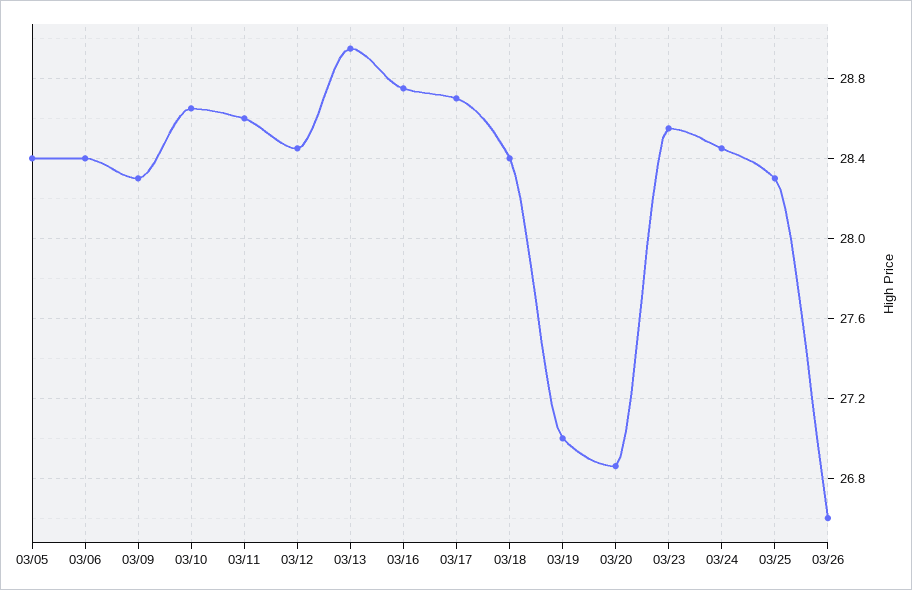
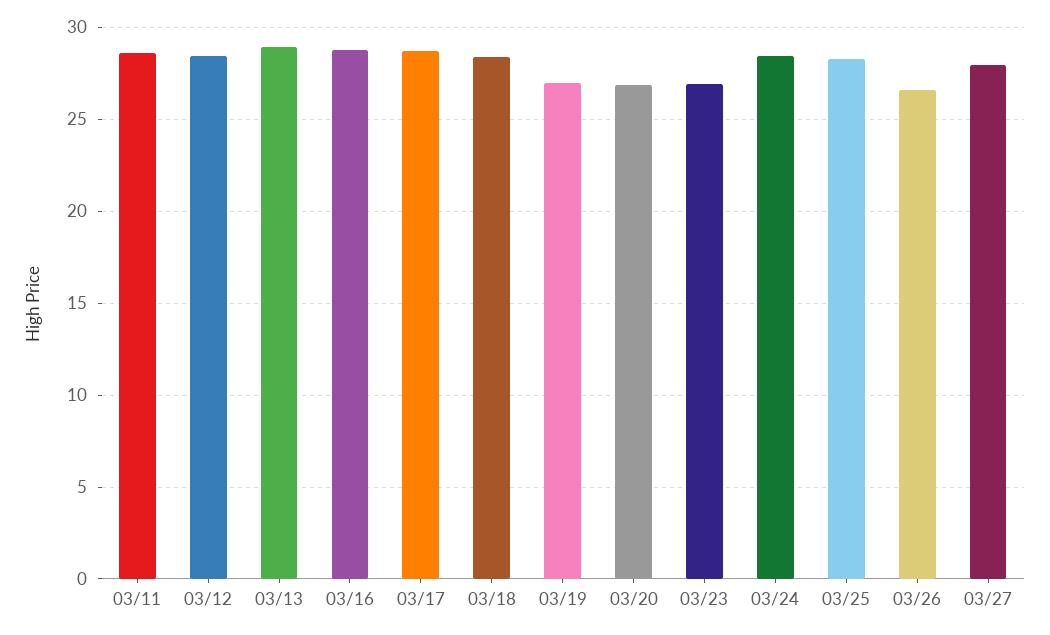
03/05: 28.4 -> none
03/06: 28.4 -> none
03/09: 28.3 -> none
03/10: 28.65 -> none
03/23: 28.55 -> 27
03/27: none -> 28

